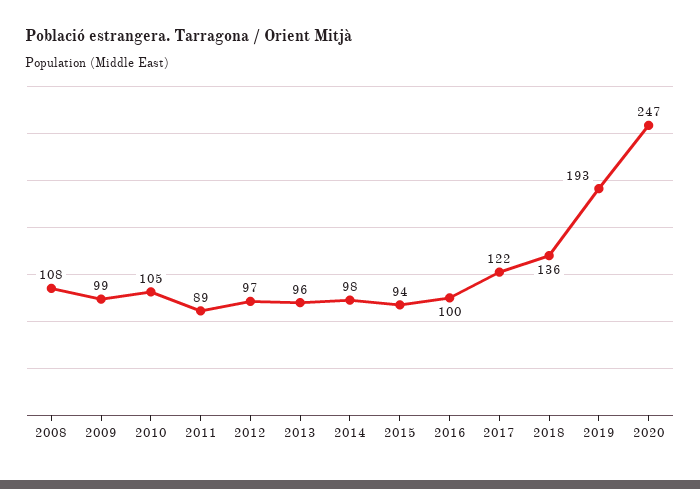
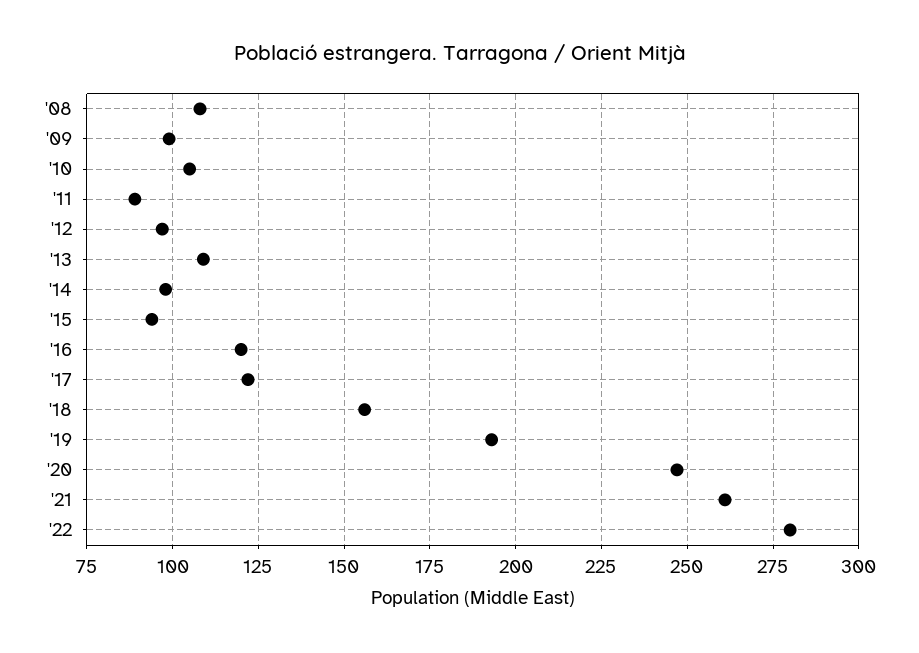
2013: 96 -> 110
2016: 100 -> 120
2018: 136 -> 155
'21: none -> 260
'22: none -> 280

